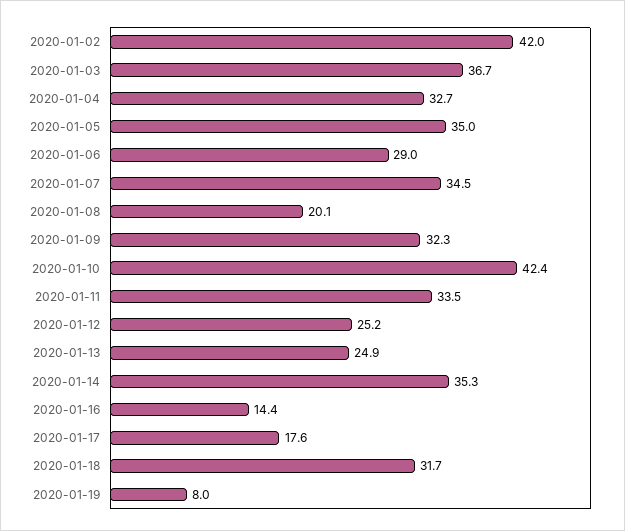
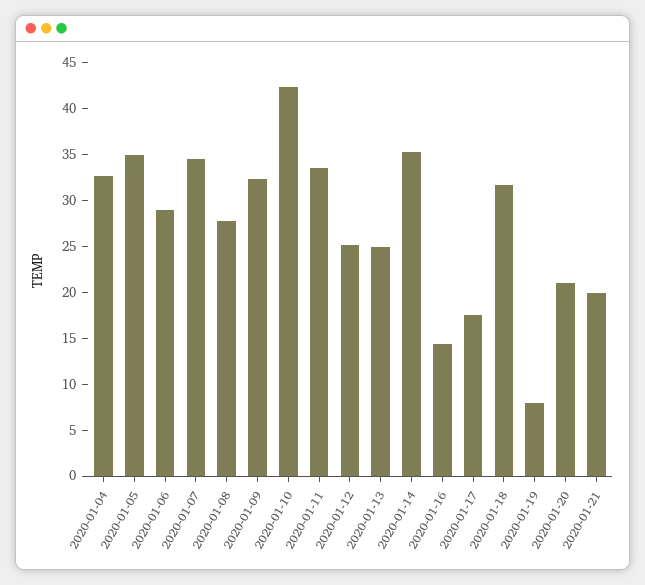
2020-01-02: 42 -> none
2020-01-03: 36.7 -> none
2020-01-08: 20.1 -> 28
2020-01-20: none -> 21
2020-01-21: none -> 20

